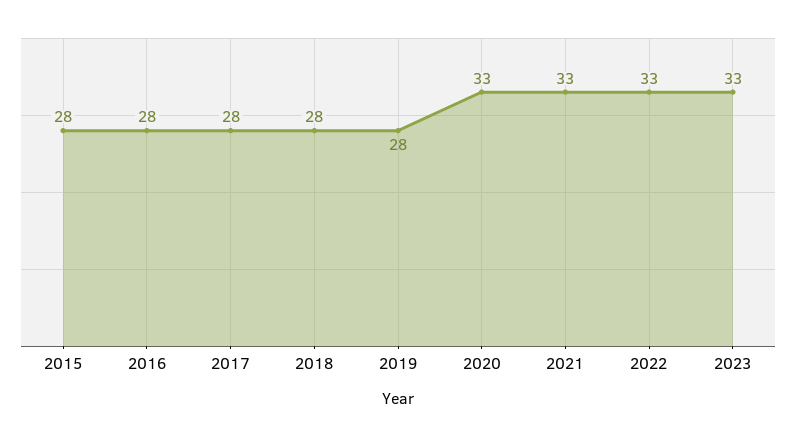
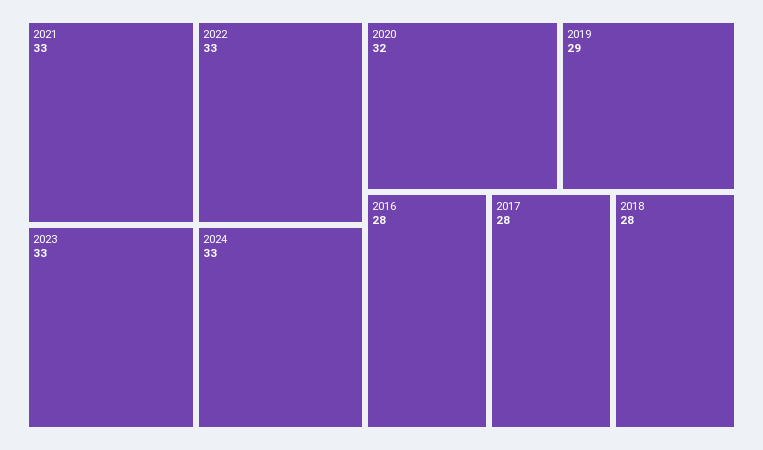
2015: 28 -> none
2019: 28 -> 29
2020: 33 -> 32
2024: none -> 33

